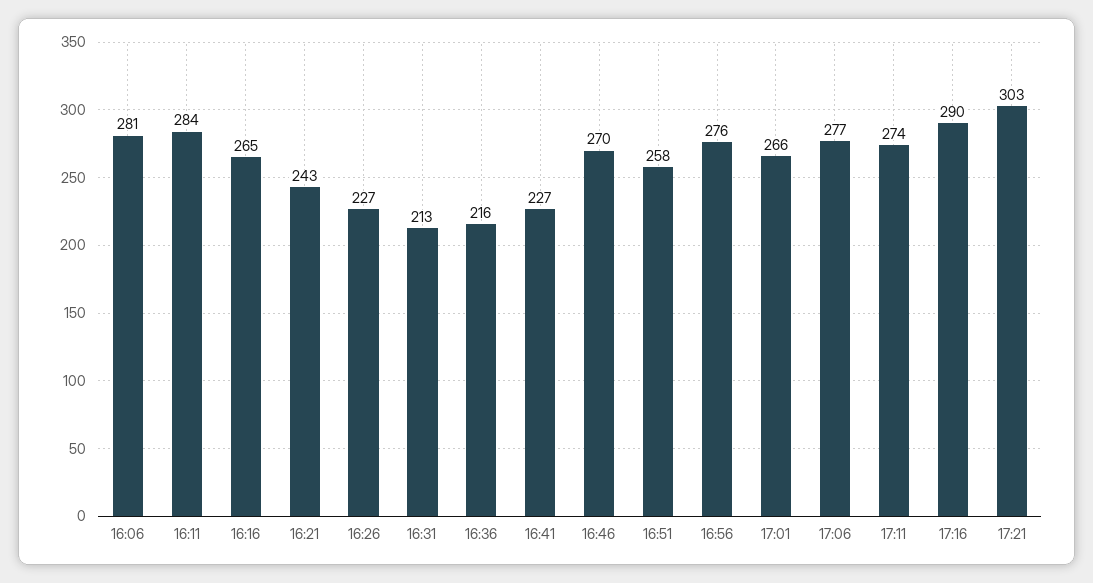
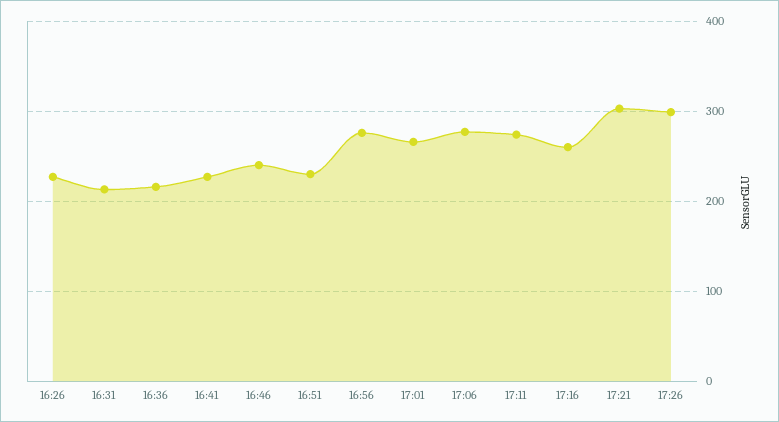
16:06: 281 -> none
16:11: 284 -> none
16:16: 265 -> none
16:21: 243 -> none
16:46: 270 -> 240
16:51: 258 -> 230
17:16: 290 -> 260
17:26: none -> 300

